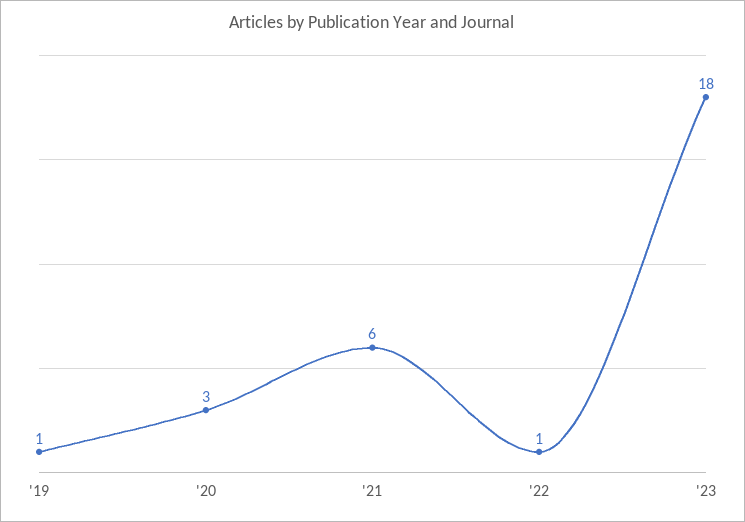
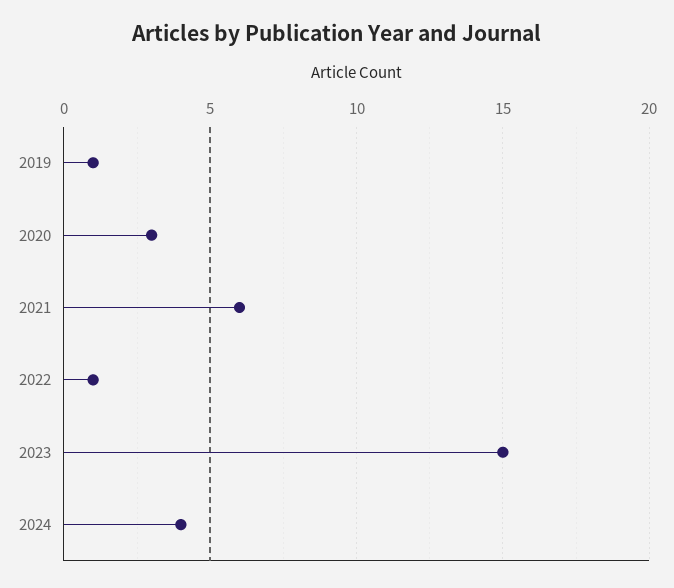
'23: 18 -> 15
2024: none -> 4

